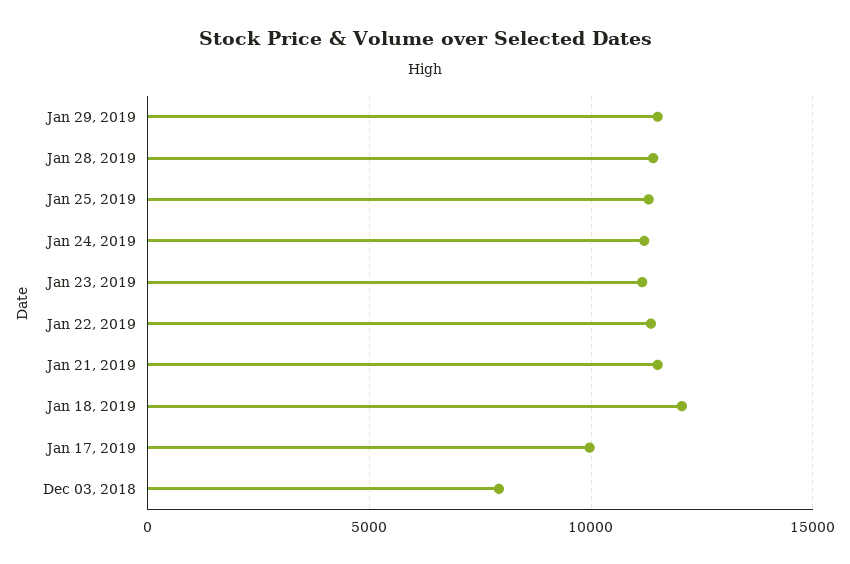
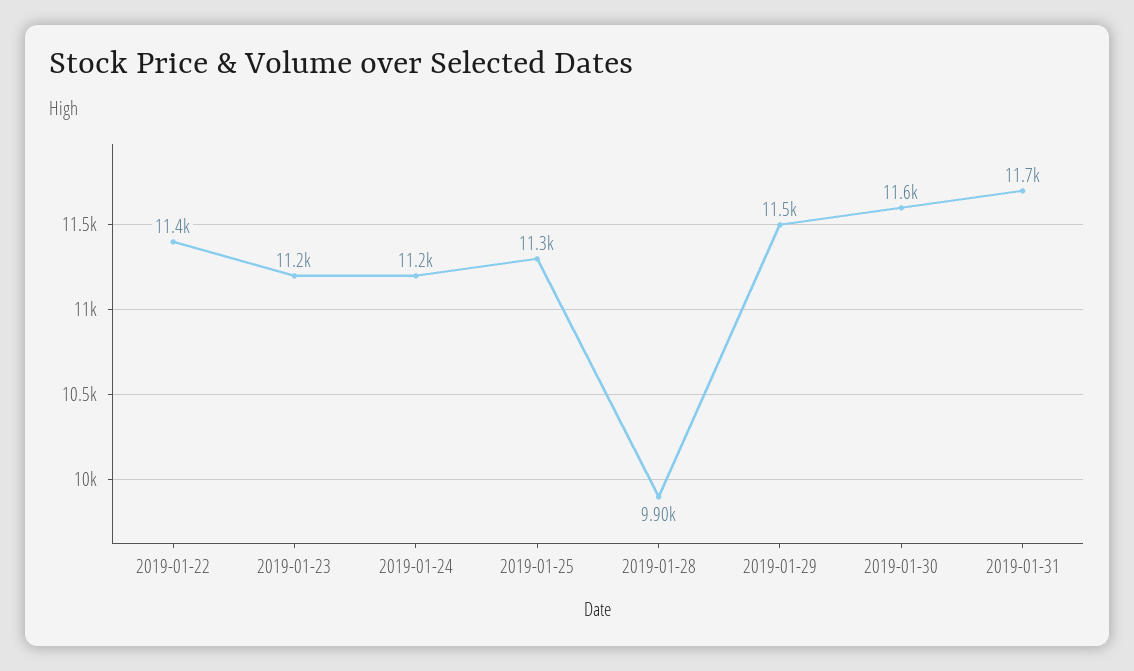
Jan 28, 2019: 11500 -> 9900
Jan 21, 2019: 11500 -> none
Jan 18, 2019: 12000 -> none
Jan 17, 2019: 10000 -> none
Dec 03, 2018: 8000 -> none
2019-01-30: none -> 11600
2019-01-31: none -> 11700

